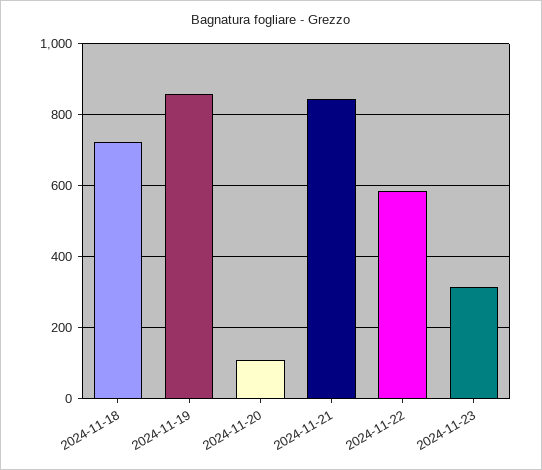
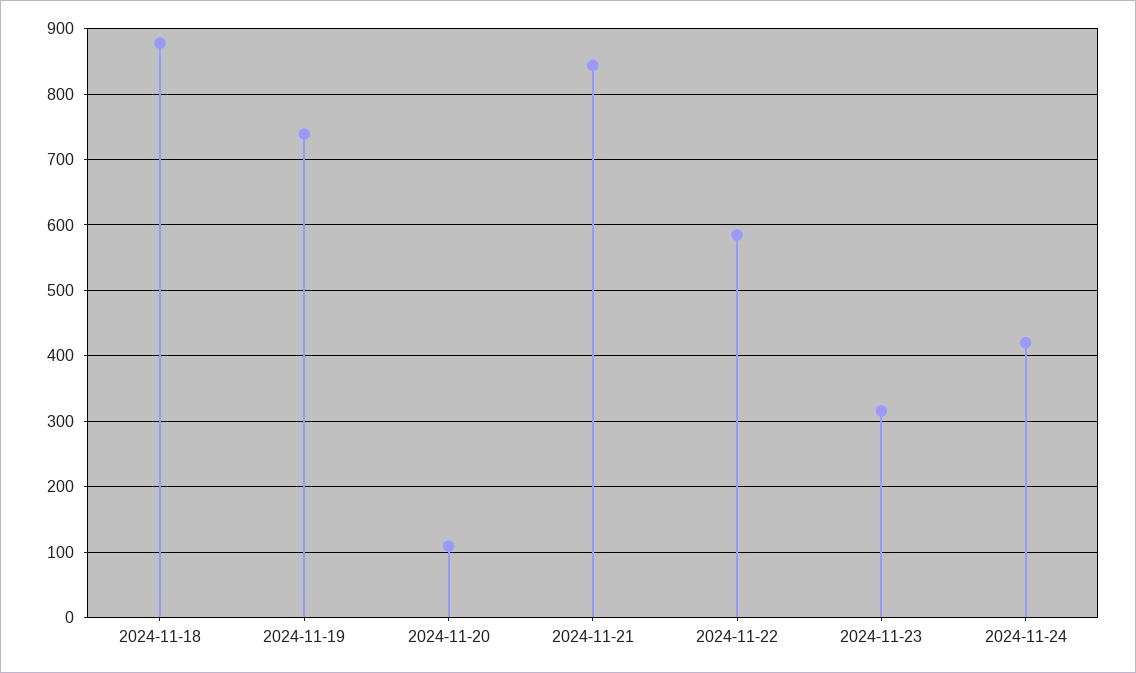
2024-11-18: 720 -> 880
2024-11-19: 860 -> 740
2024-11-24: none -> 420

